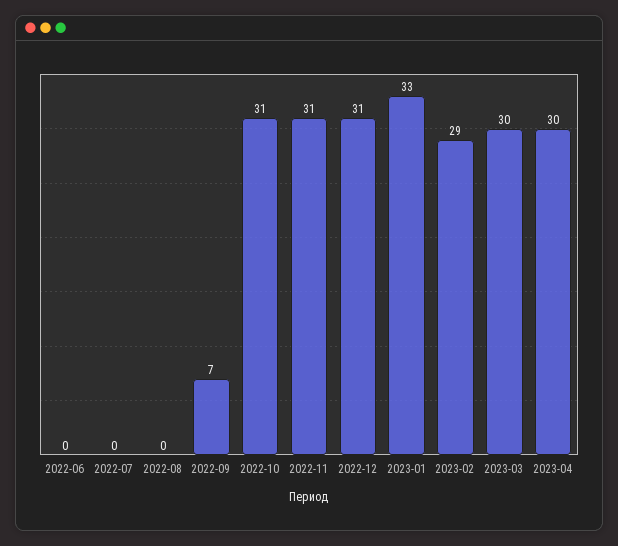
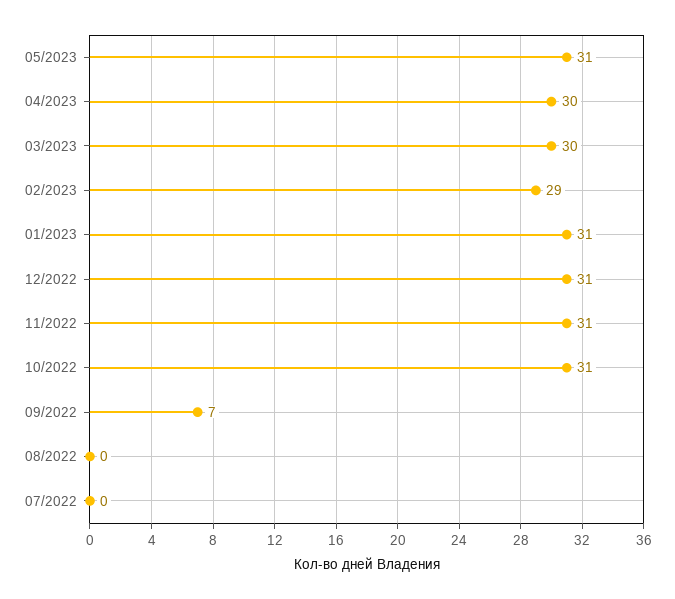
2022-06: 0 -> none
2023-01: 33 -> 31
05/2023: none -> 31

